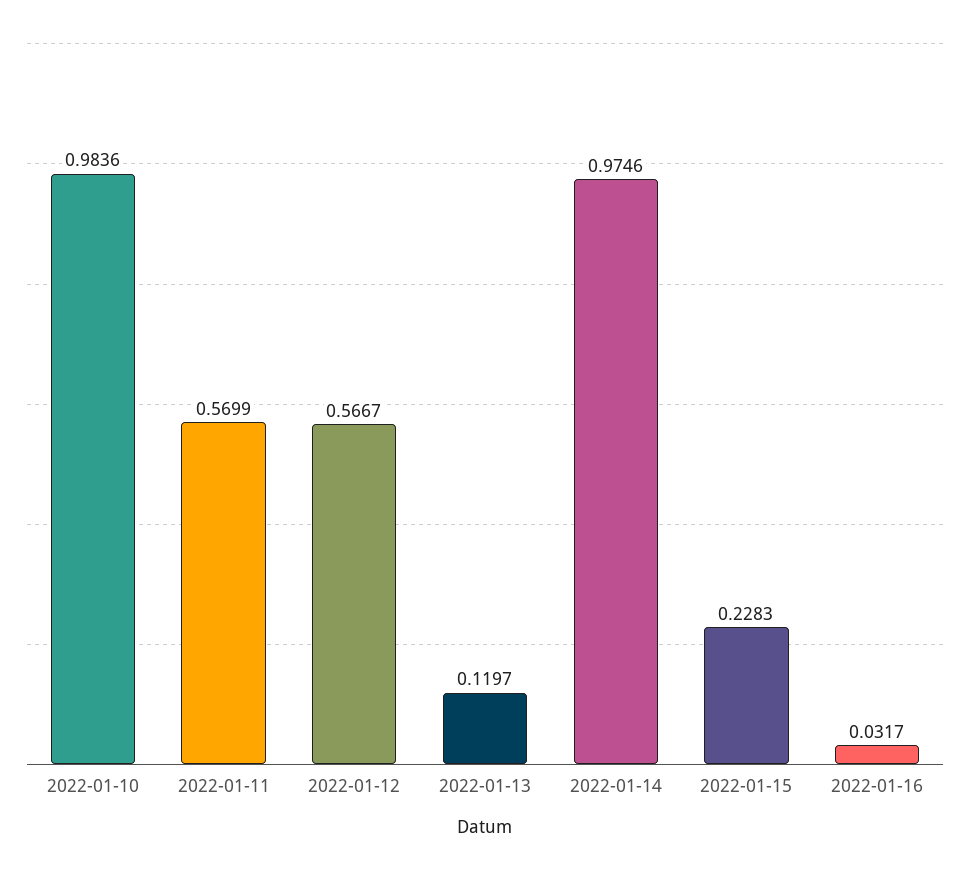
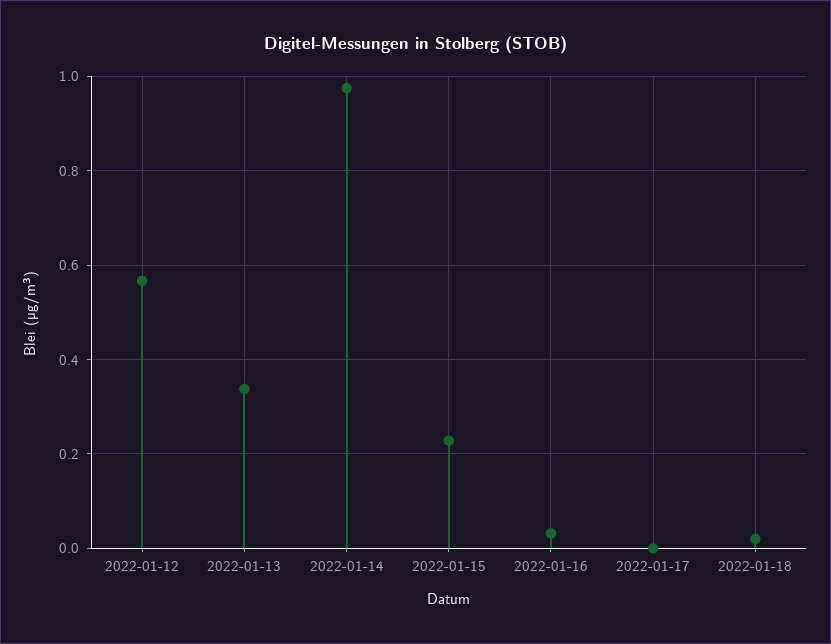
2022-01-10: 0.9836 -> none
2022-01-11: 0.5699 -> none
2022-01-13: 0.1197 -> 0.34
2022-01-17: none -> 0
2022-01-18: none -> 0.02

